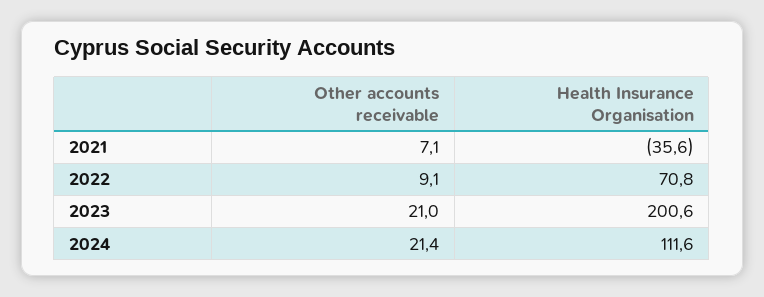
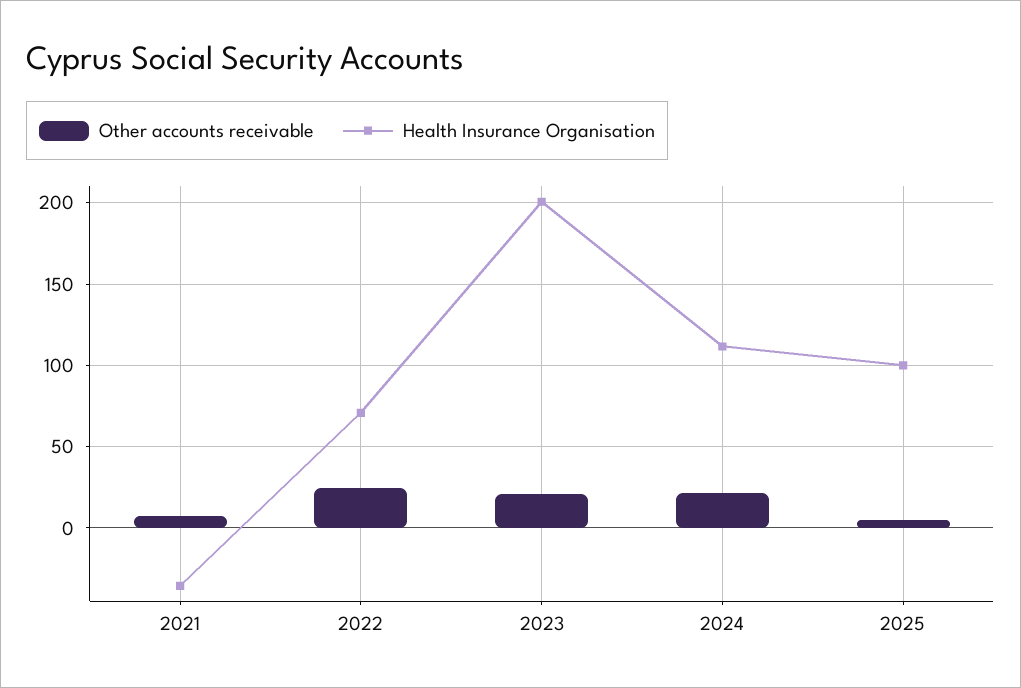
Other accounts receivable, 2022: 9.1 -> 25
Other accounts receivable, 2025: none -> 5
Health Insurance Organisation, 2025: none -> 100

